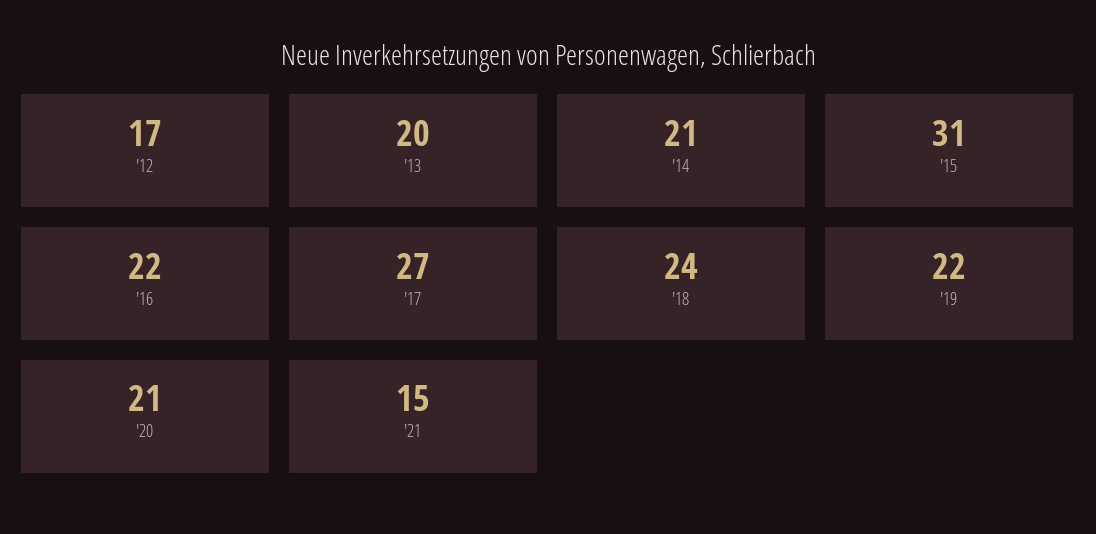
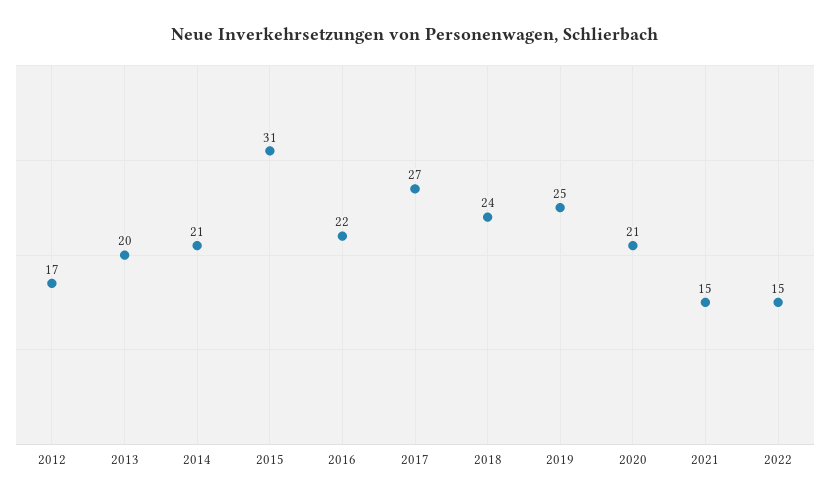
'19: 22 -> 25
2022: none -> 15

